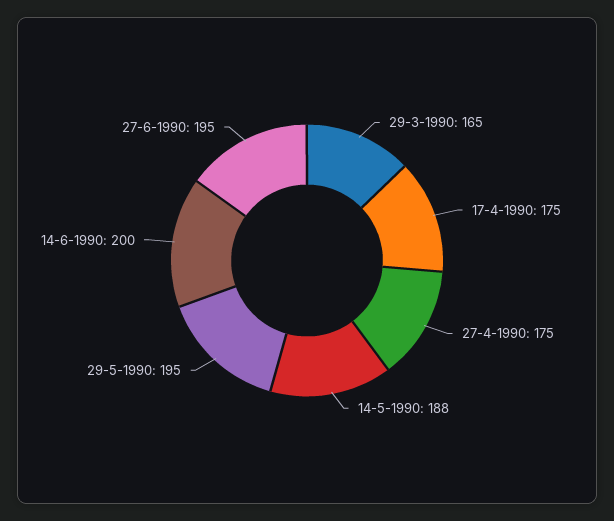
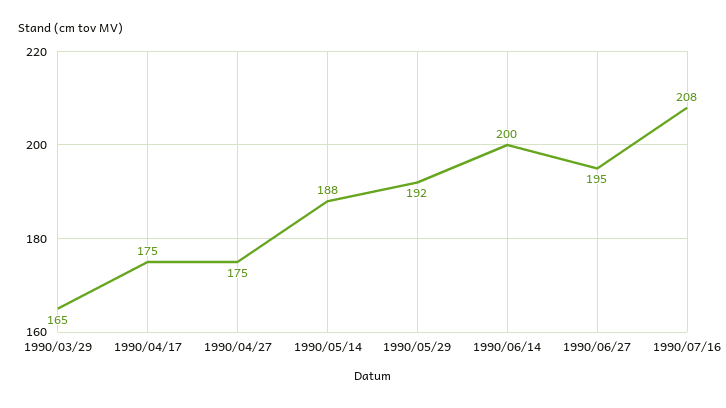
29-5-1990: 195 -> 192
1990/07/16: none -> 208

